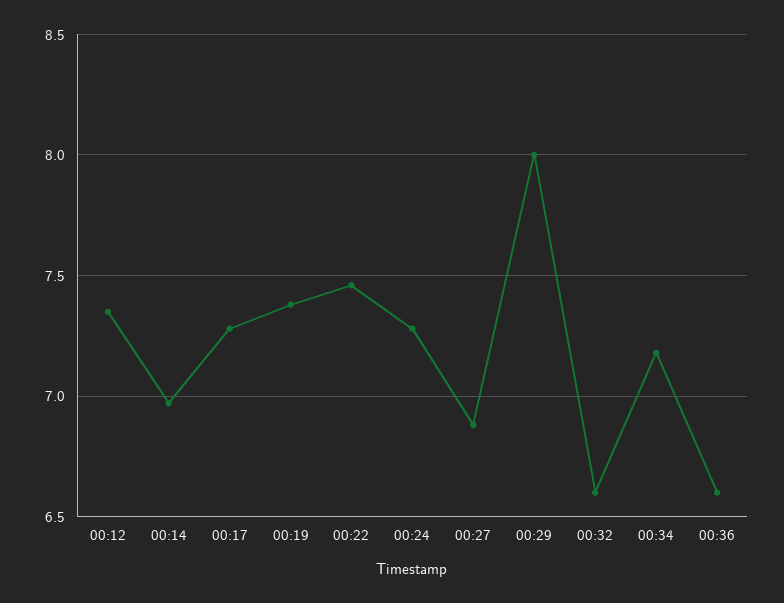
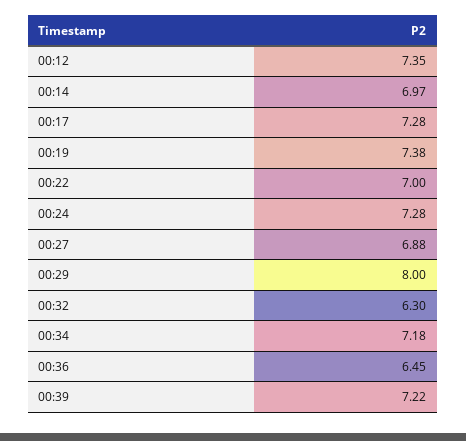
00:22: 7.45 -> 7
00:32: 6.6 -> 6.3
00:36: 6.6 -> 6.45
00:39: none -> 7.22

